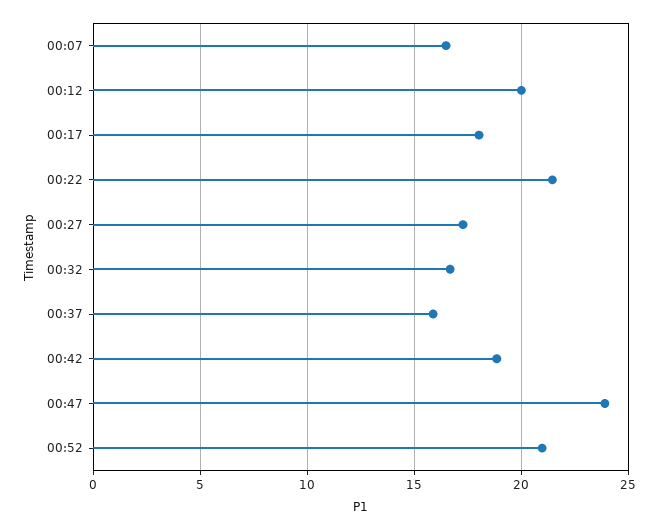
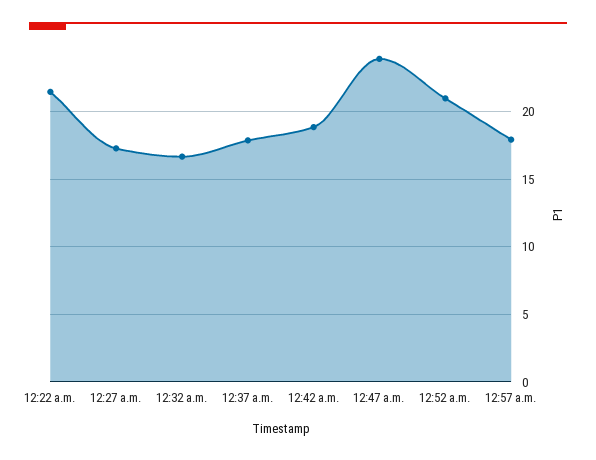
00:07: 16.5 -> none
00:12: 20 -> none
00:17: 18 -> none
00:37: 16 -> 18
12:57 a.m.: none -> 18

